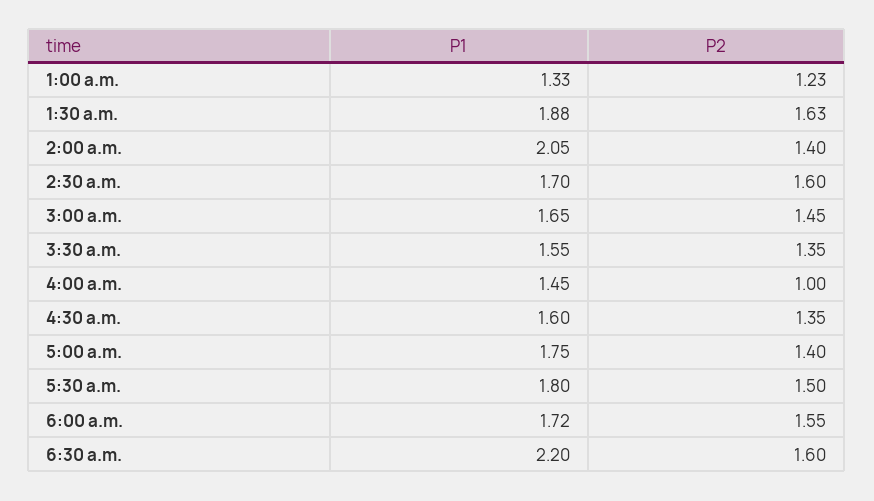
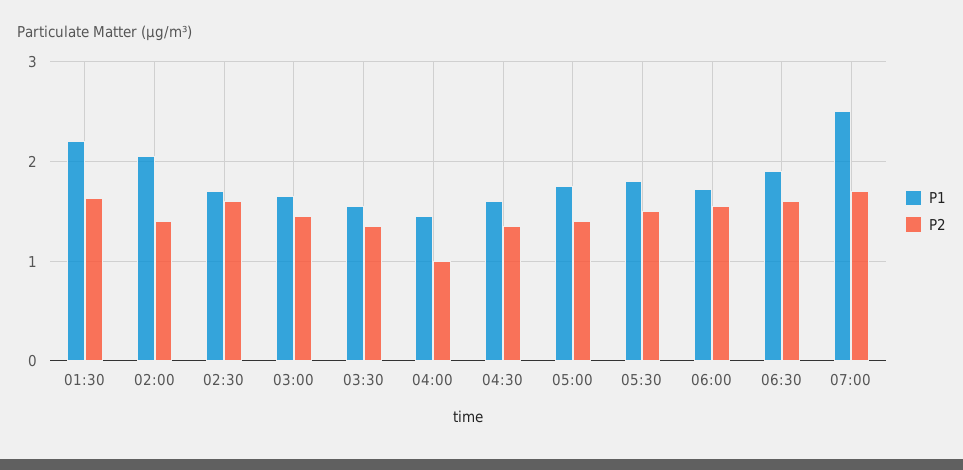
P1, 1:00 a.m.: 1.33 -> none
P2, 1:00 a.m.: 1.23 -> none
P1, 1:30 a.m.: 1.88 -> 2.2
P1, 6:30 a.m.: 2.2 -> 1.9
P1, 07:00: none -> 2.5
P2, 07:00: none -> 1.7

